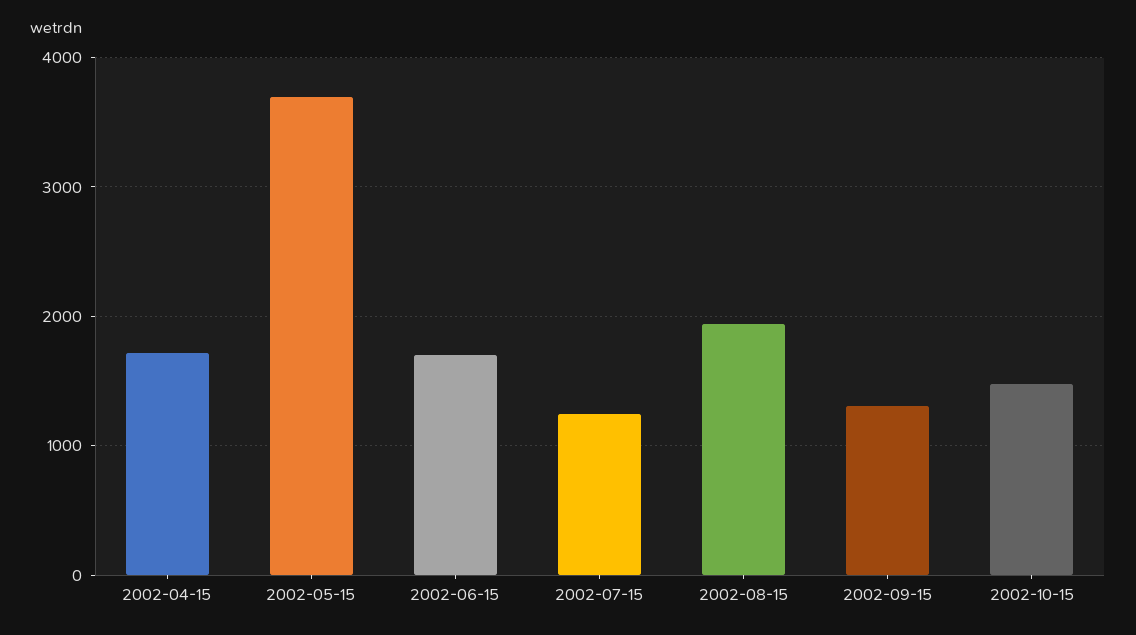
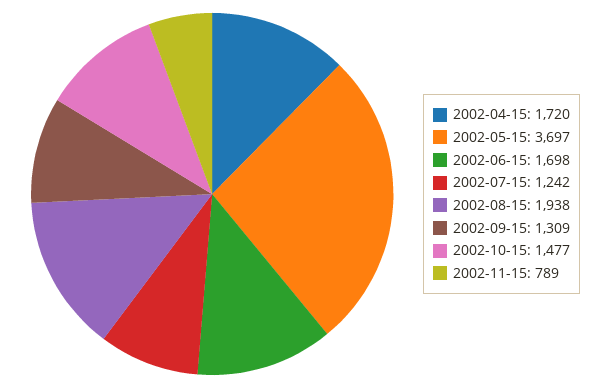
2002-11-15: none -> 789

